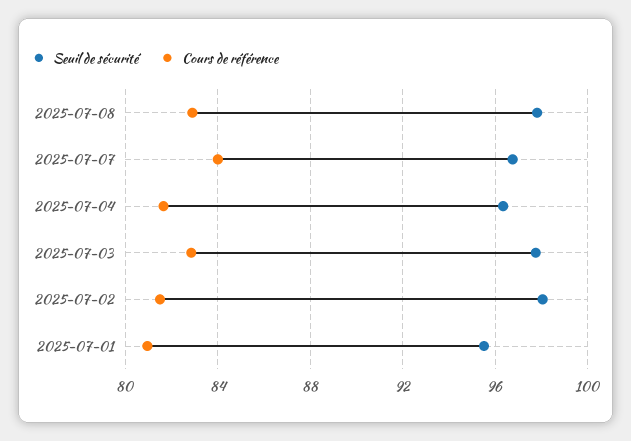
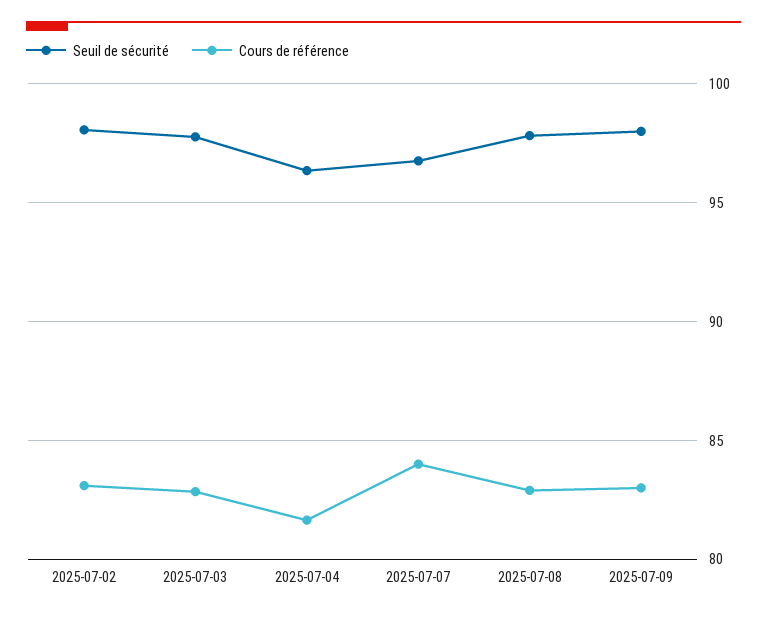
Cours de référence, 2025-07-02: 81.5 -> 83
Seuil de sécurité, 2025-07-01: 95.5 -> none
Cours de référence, 2025-07-01: 81 -> none
Seuil de sécurité, 2025-07-09: none -> 98
Cours de référence, 2025-07-09: none -> 83

